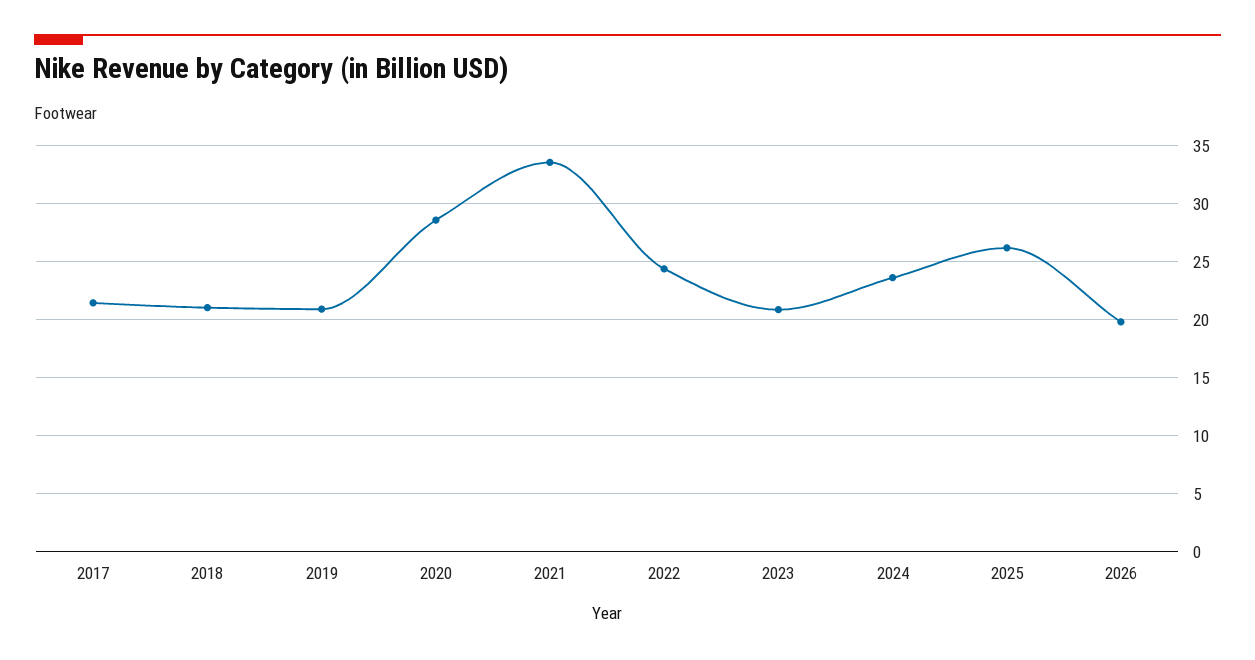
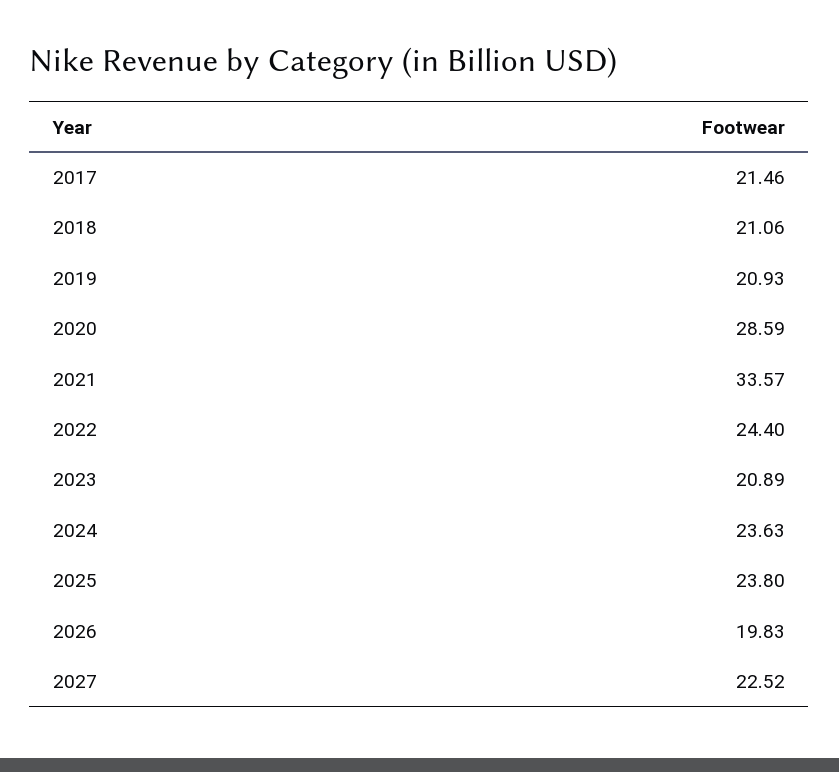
2025: 26 -> 23.8
2027: none -> 22.52

